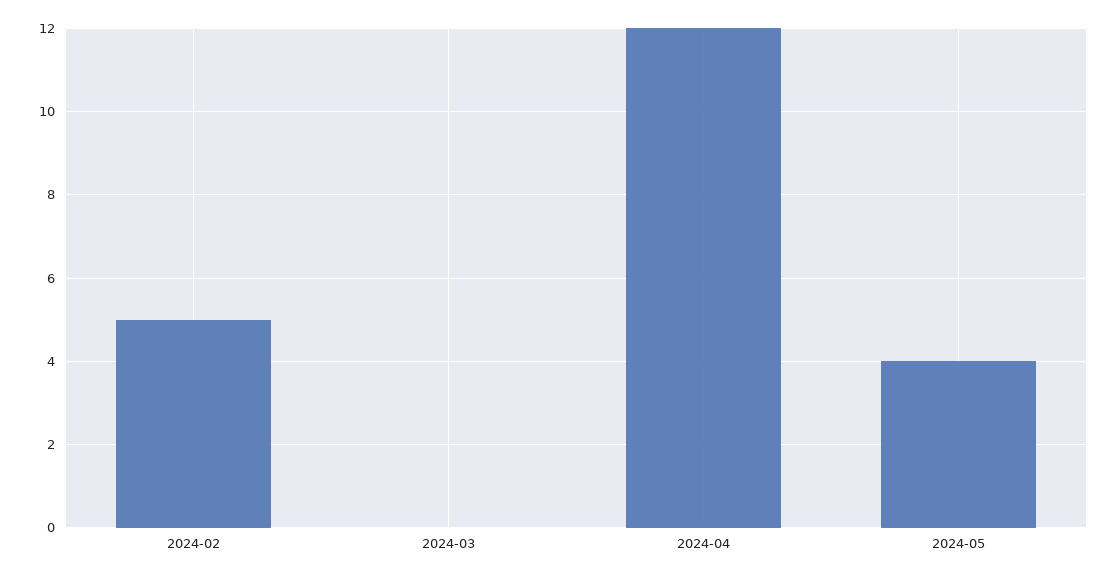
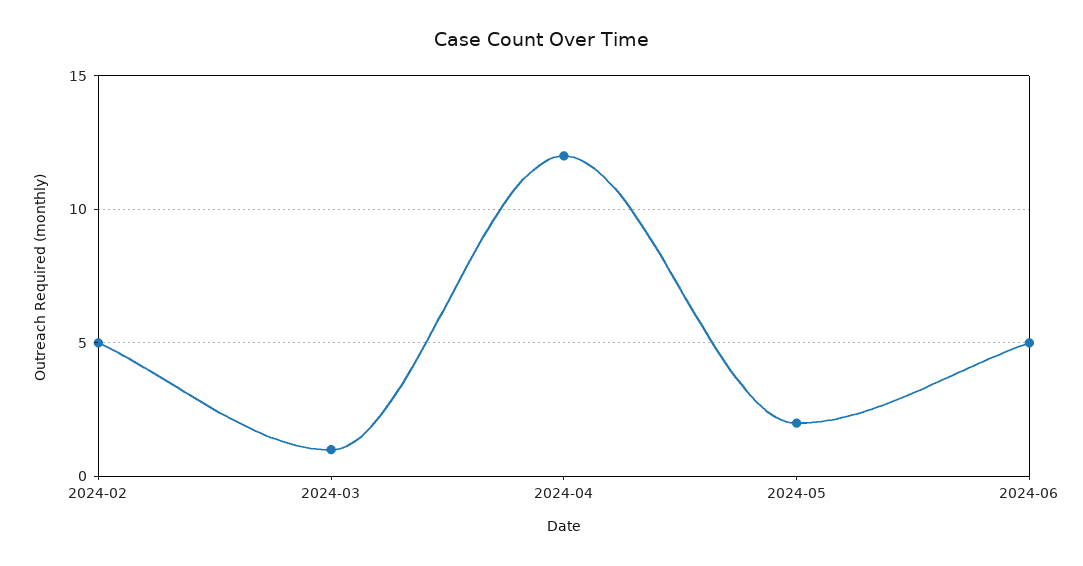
2024-03: 0 -> 1
2024-05: 4 -> 2
2024-06: none -> 5

